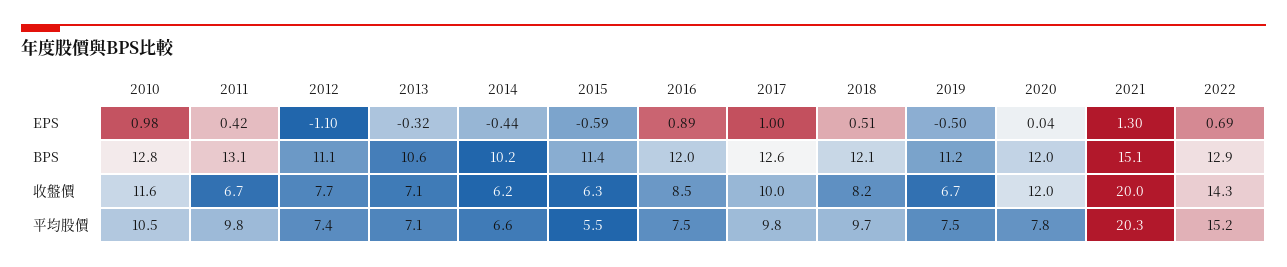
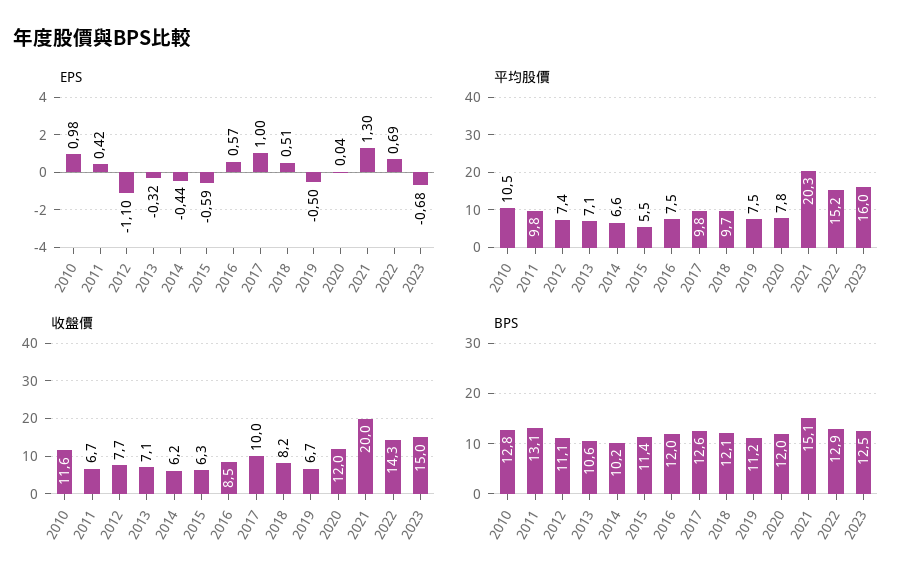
EPS, 2016: 0.89 -> 0.57
EPS, 2023: none -> -0.68
平均股價, 2023: none -> 16
收盤價, 2023: none -> 15
BPS, 2023: none -> 12.5

